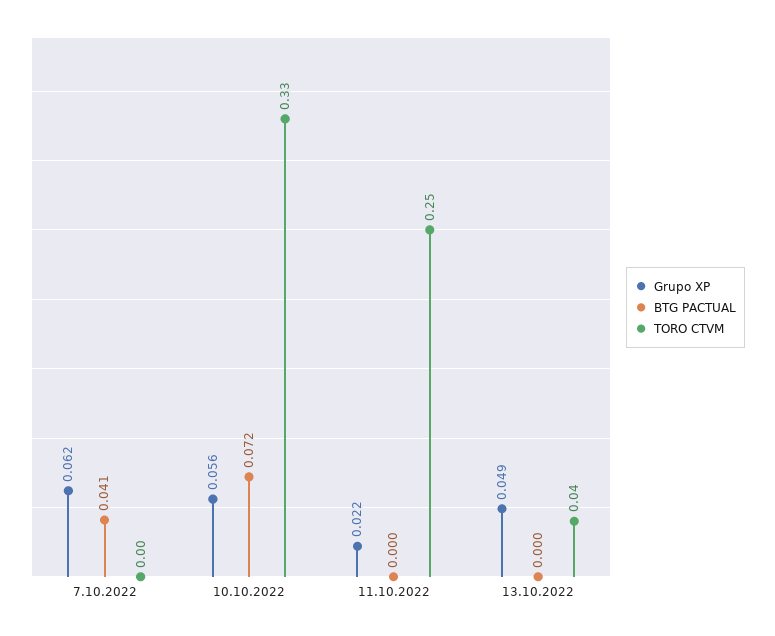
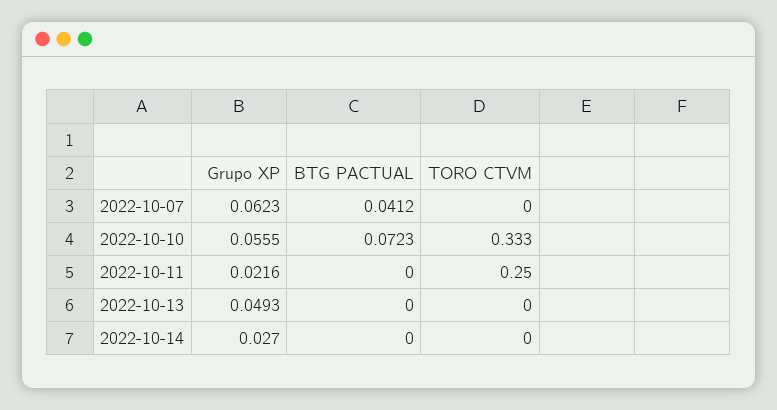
TORO CTVM, 13.10.2022: 0.04 -> 0
Grupo XP, 2022-10-14: none -> 0.027
BTG PACTUAL, 2022-10-14: none -> 0
TORO CTVM, 2022-10-14: none -> 0

